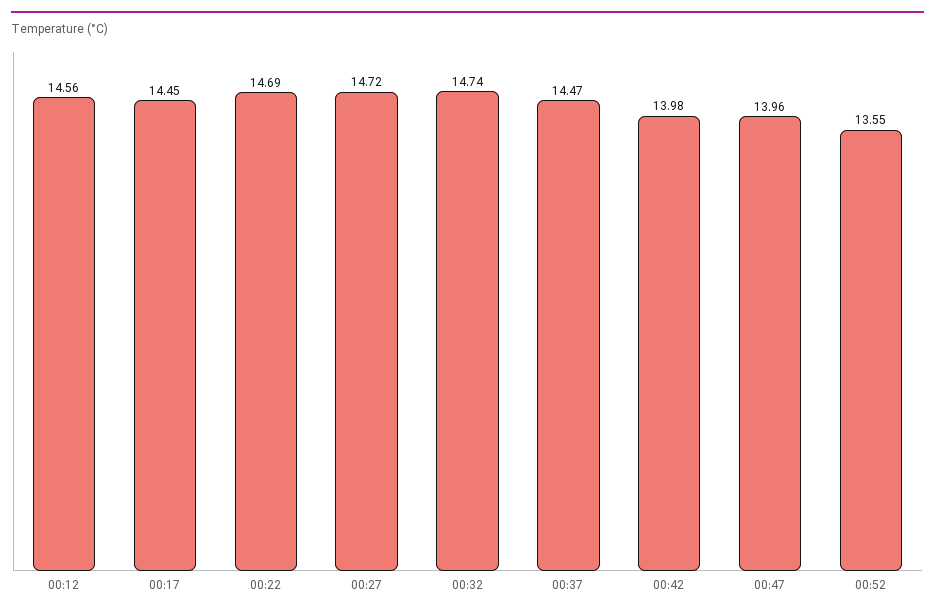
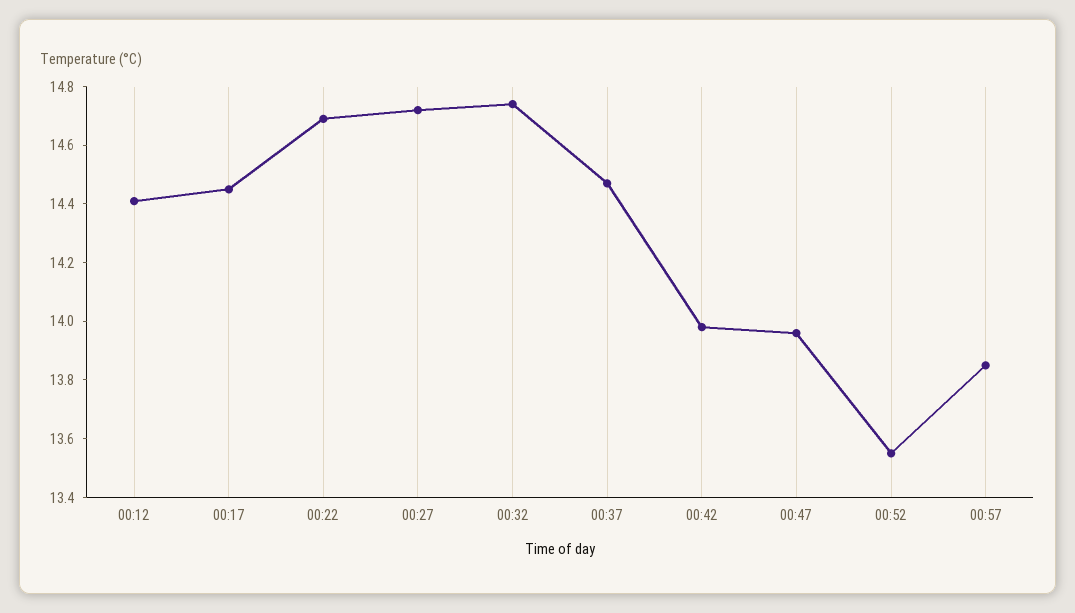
00:12: 14.56 -> 14.4
00:57: none -> 13.85

